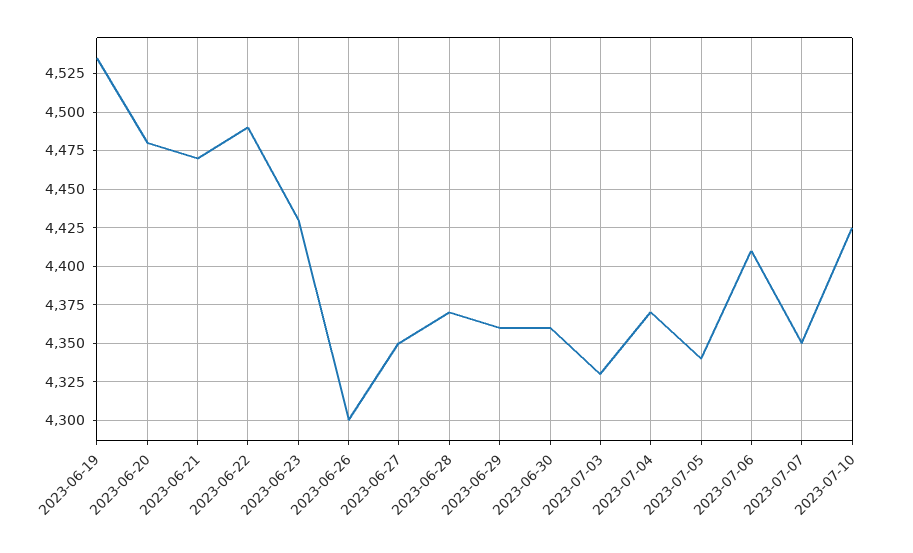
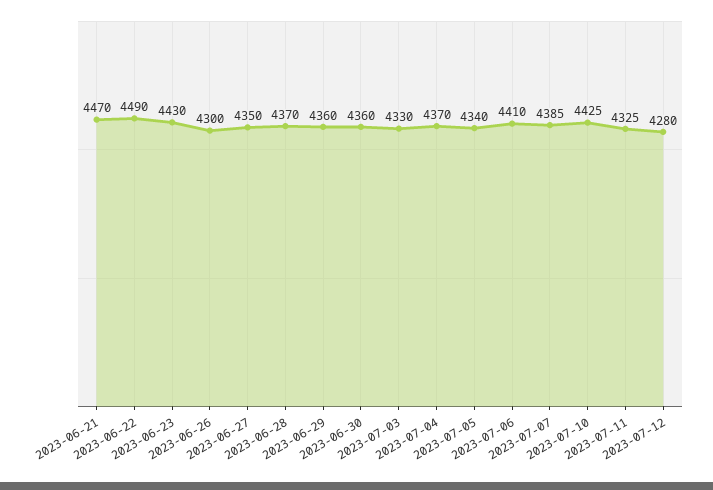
2023-06-19: 4535 -> none
2023-06-20: 4480 -> none
2023-07-07: 4350 -> 4385
2023-07-11: none -> 4325
2023-07-12: none -> 4280

